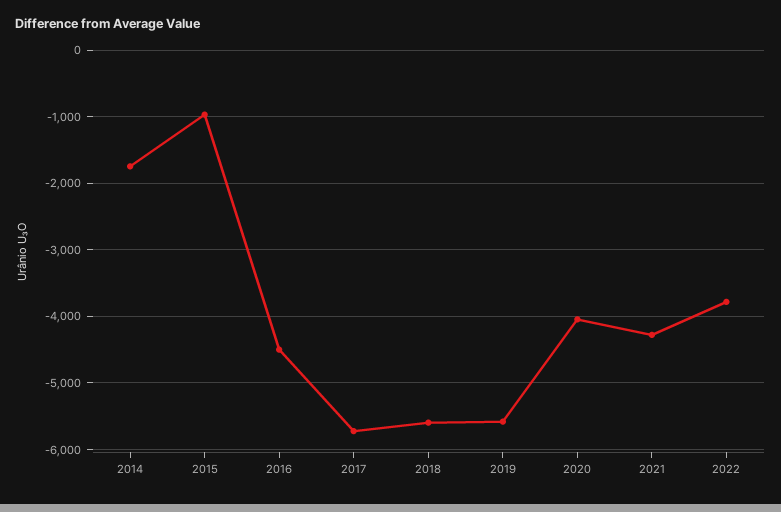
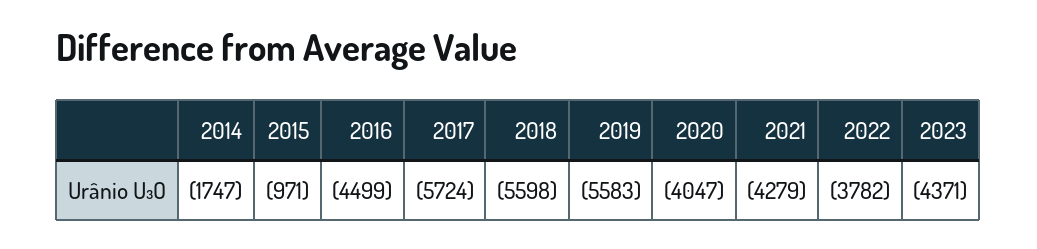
2023: none -> -4371

